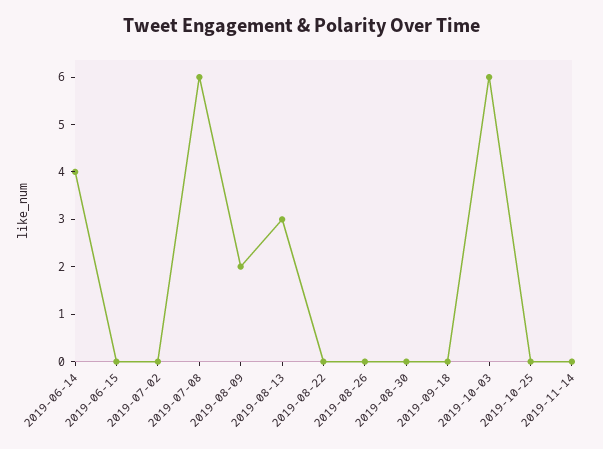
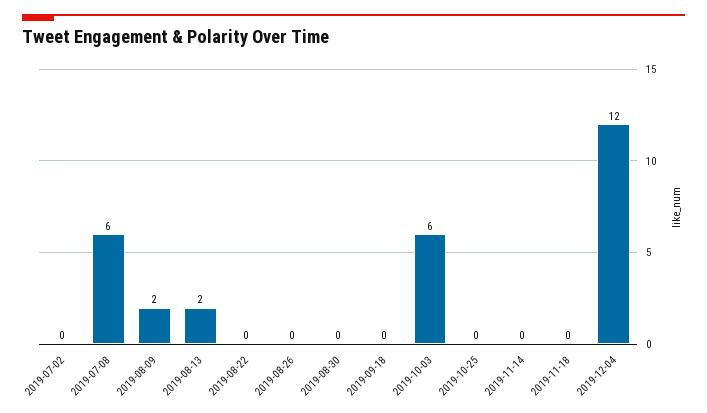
2019-06-14: 4 -> none
2019-06-15: 0 -> none
2019-08-13: 3 -> 2
2019-11-18: none -> 0
2019-12-04: none -> 12

